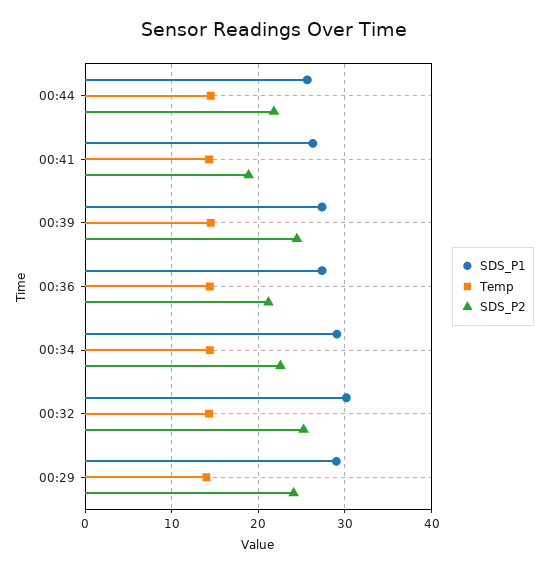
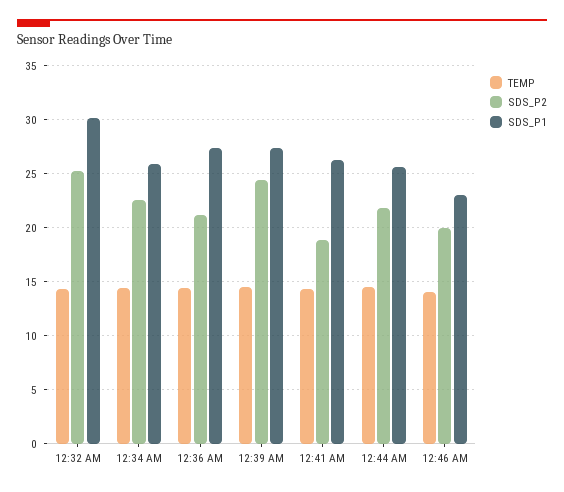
SDS_P1, 00:34: 29 -> 26
SDS_P1, 00:29: 29 -> none
Temp, 00:29: 14 -> none
SDS_P2, 00:29: 24 -> none
Temp, 12:46 AM: none -> 14
SDS_P2, 12:46 AM: none -> 20
SDS_P1, 12:46 AM: none -> 23

